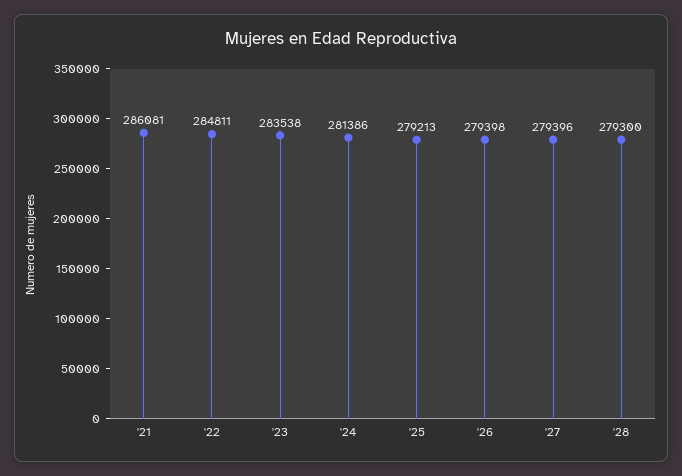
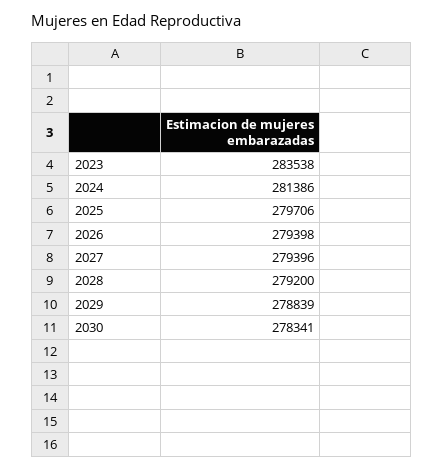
'21: 286081 -> none
'22: 284811 -> none
'25: 279213 -> 279706
'28: 279300 -> 279200
2029: none -> 278839
2030: none -> 278341

